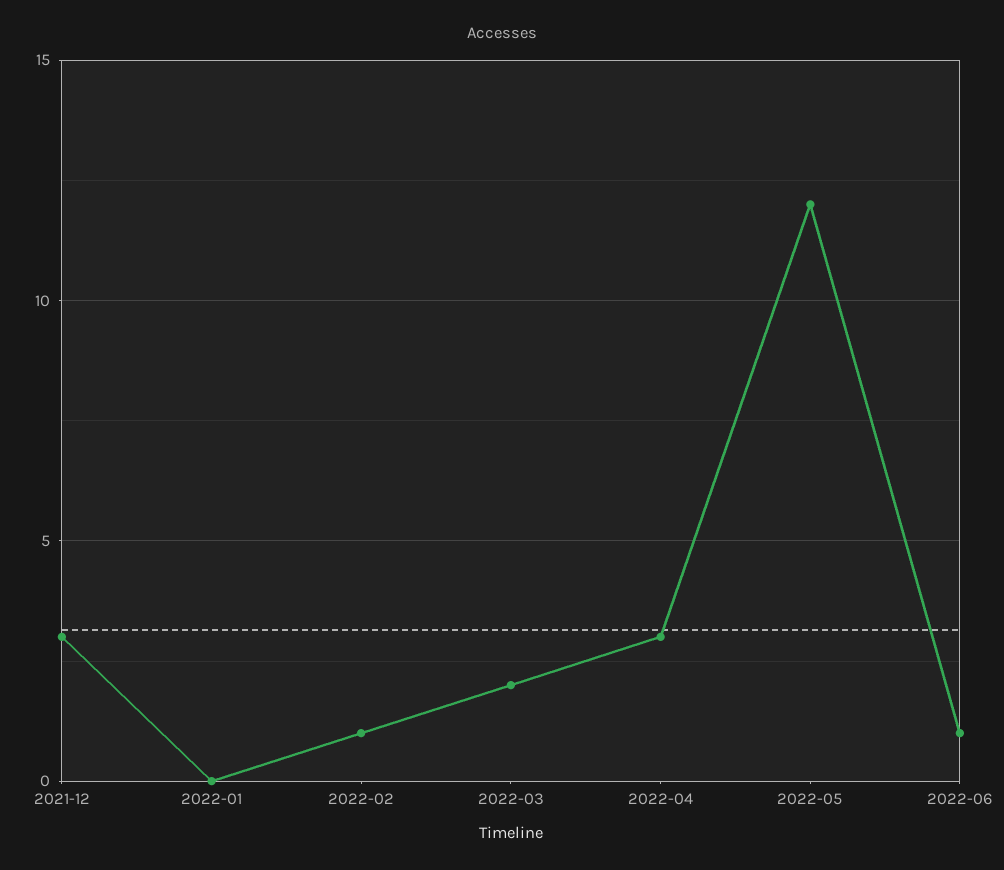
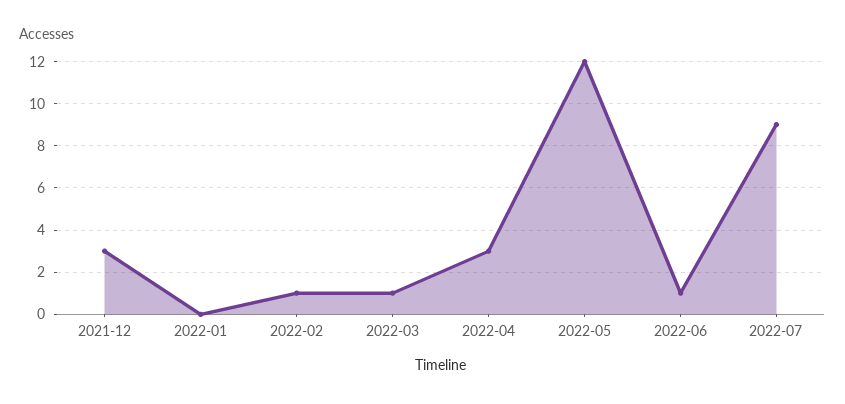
2022-03: 2 -> 1
2022-07: none -> 9

